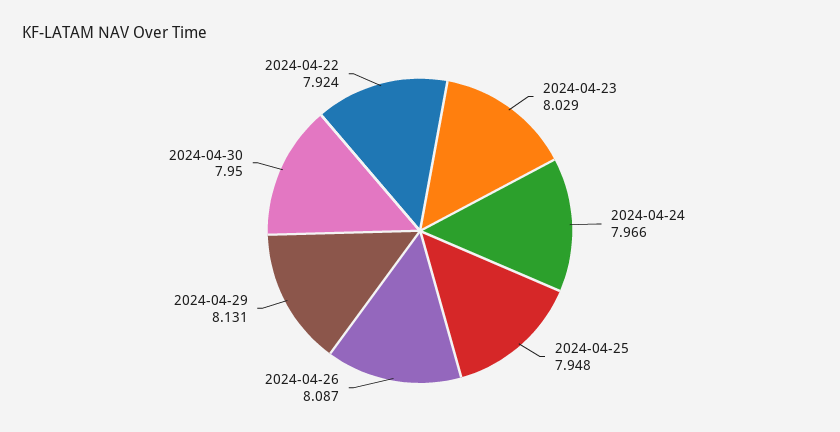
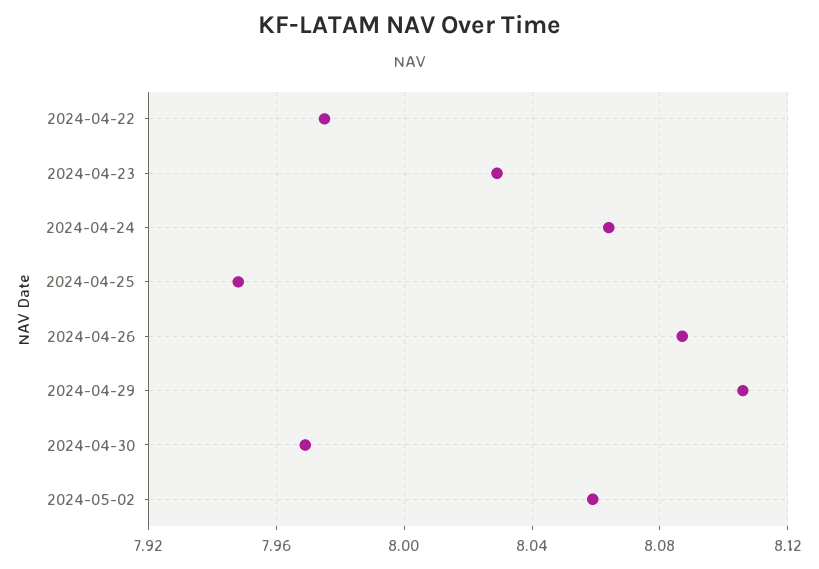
2024-04-24: 7.966 -> 8.065
2024-04-29: 8.131 -> 8.105
2024-04-30: 7.95 -> 7.97
2024-04-22: 7.924 -> 7.975
2024-05-02: none -> 8.06

